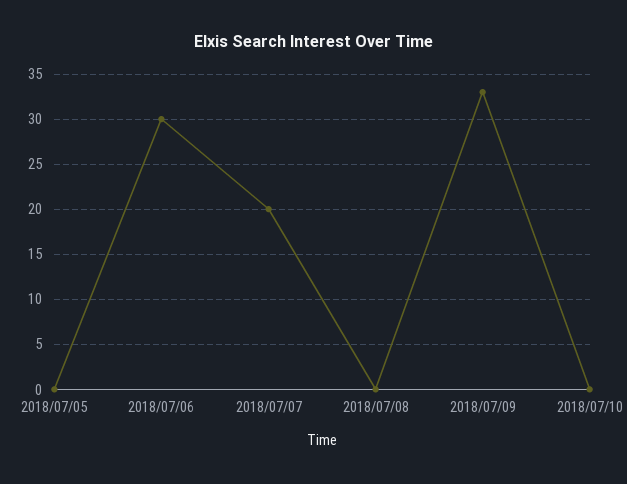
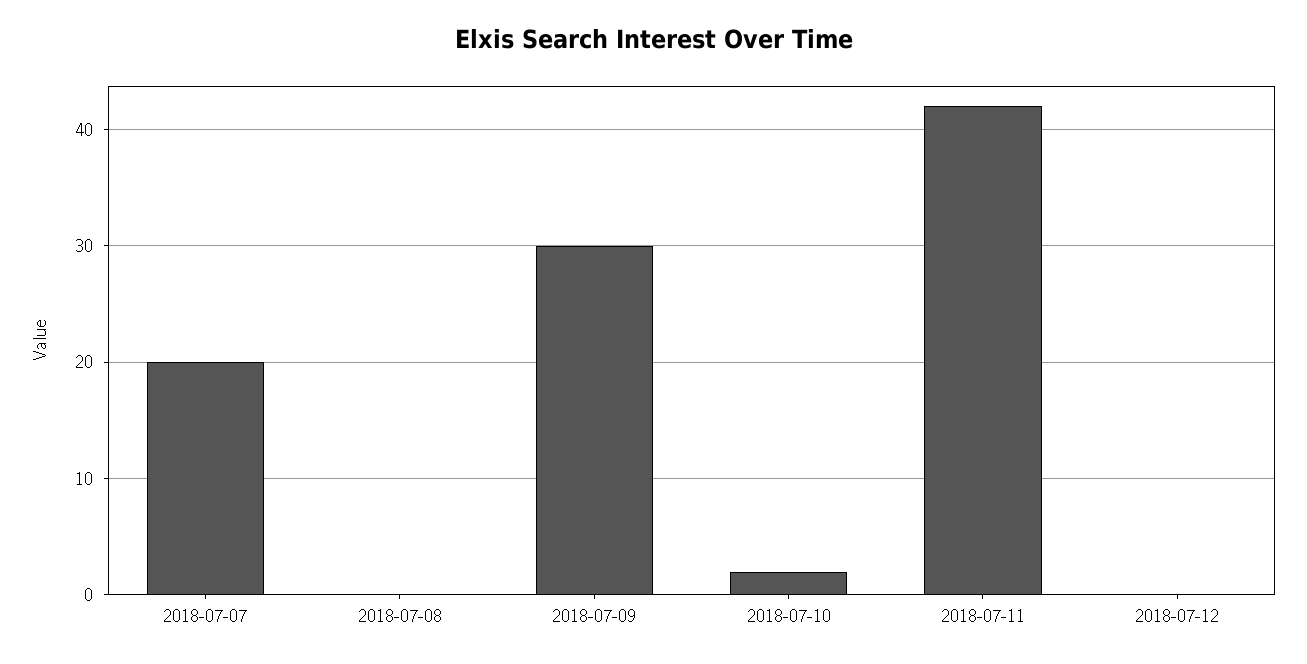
2018/07/05: 0 -> none
2018/07/06: 30 -> none
2018/07/09: 33 -> 30
2018/07/10: 0 -> 2
2018-07-11: none -> 42
2018-07-12: none -> 0

